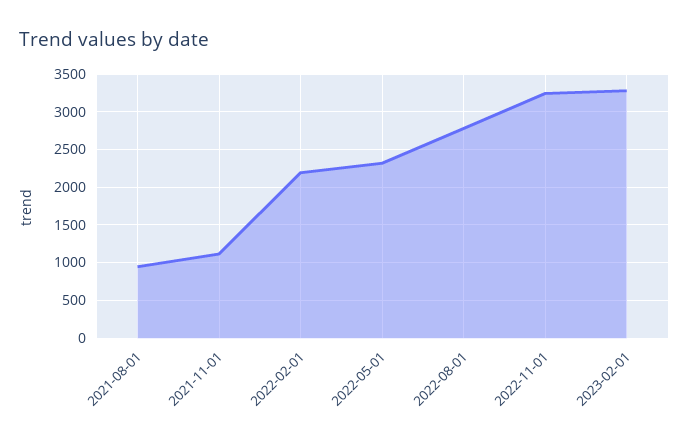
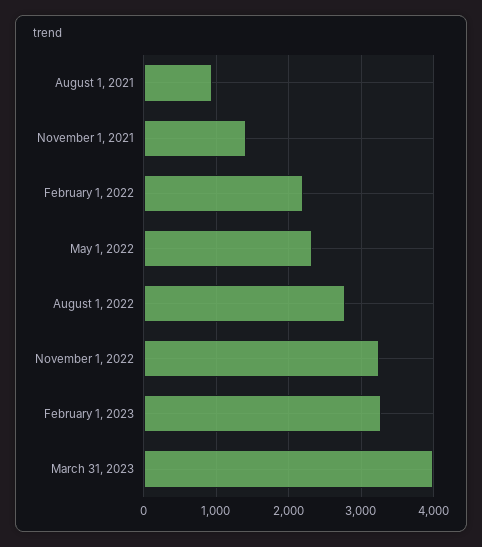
2021-11-01: 1100 -> 1400
March 31, 2023: none -> 4000

